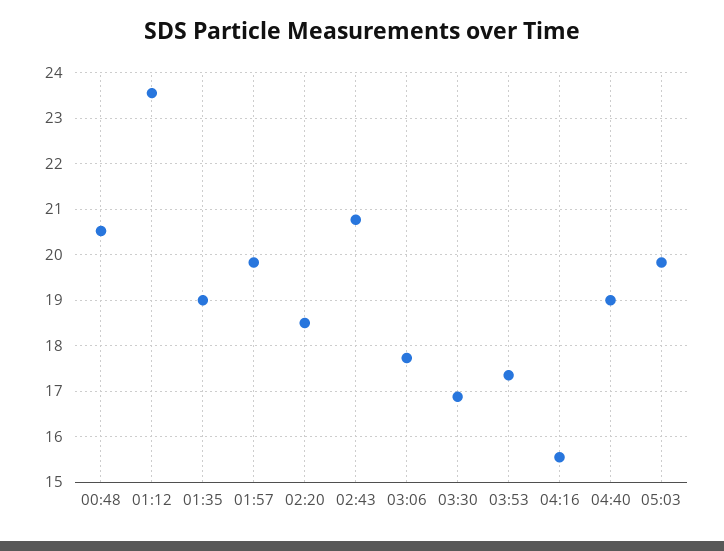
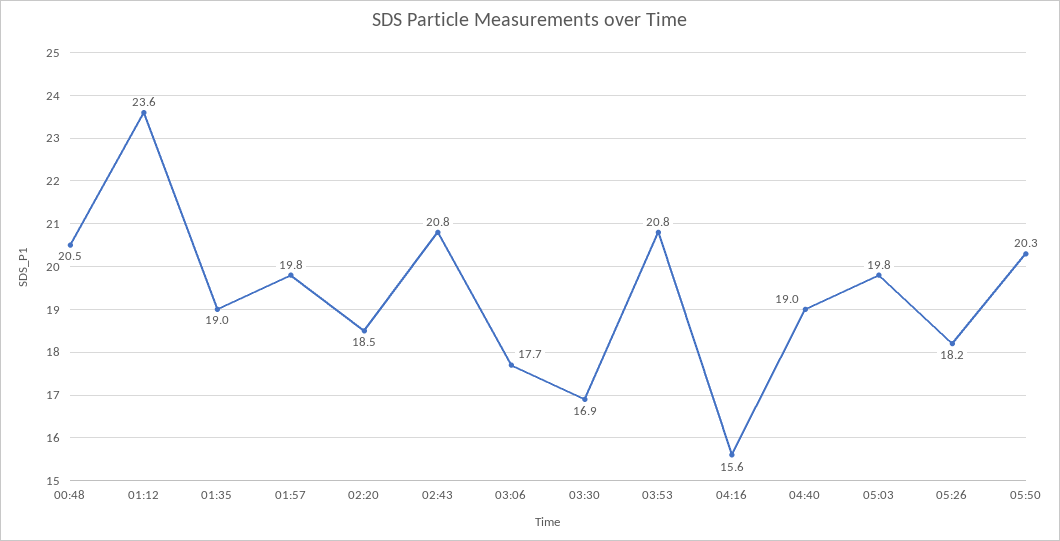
03:53: 17.4 -> 20.8
05:26: none -> 18.2
05:50: none -> 20.3

